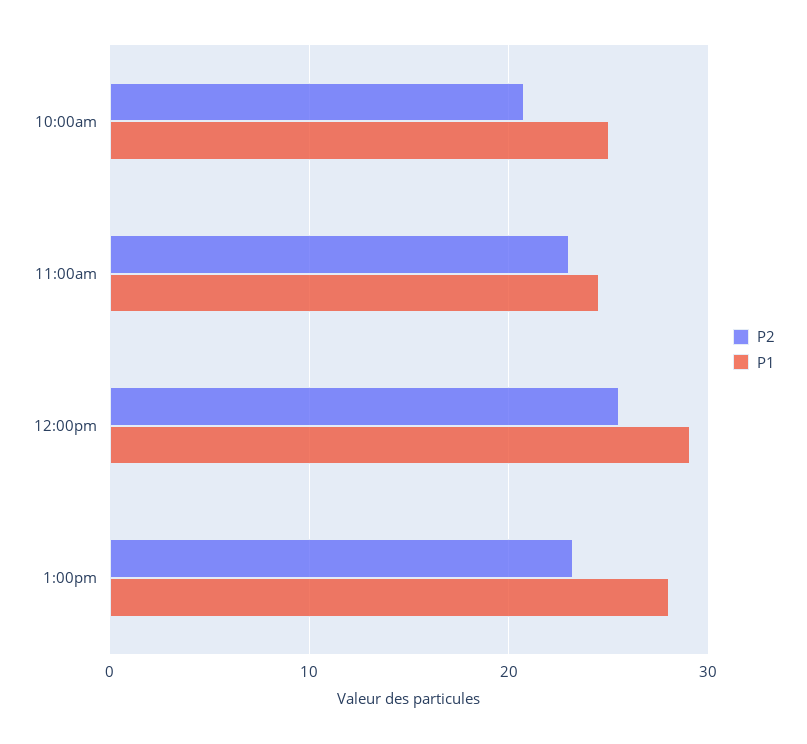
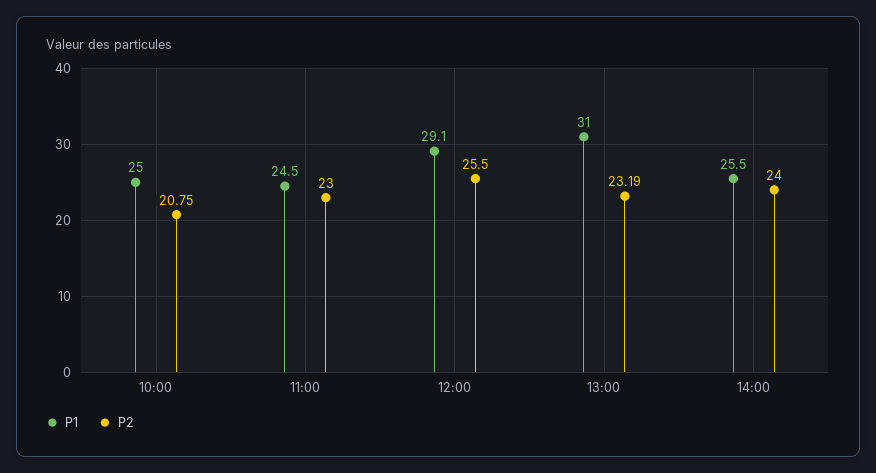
P1, 1:00pm: 28 -> 31
P1, 14:00: none -> 25.5
P2, 14:00: none -> 24

